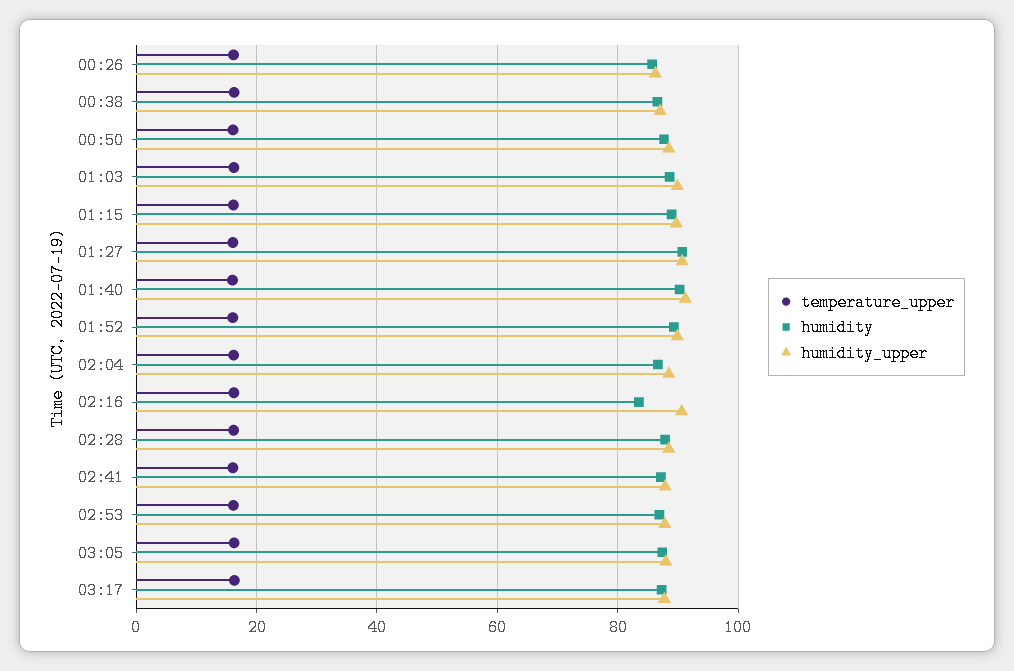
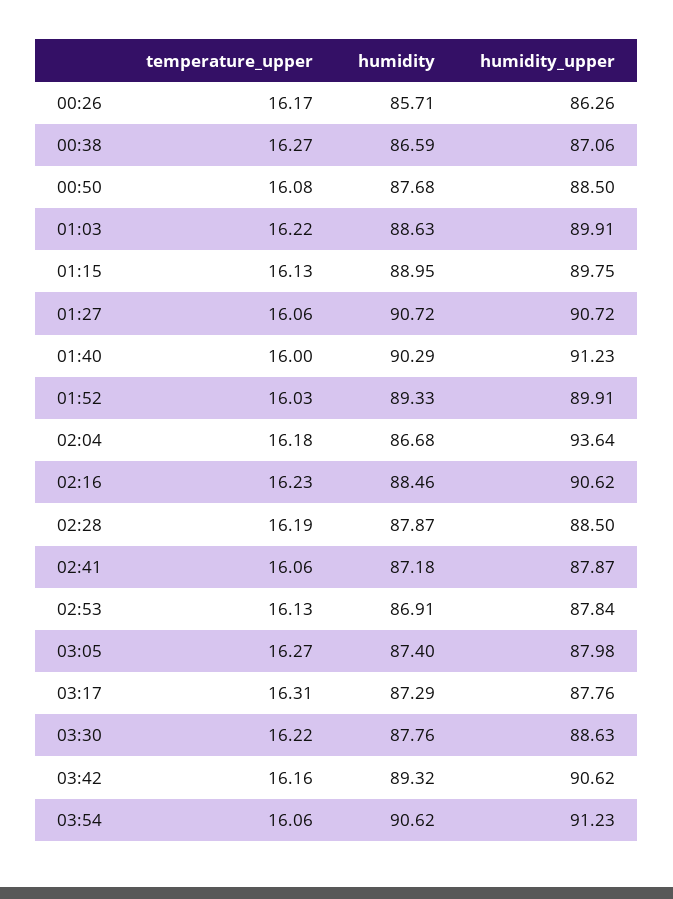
humidity_upper, 02:04: 88 -> 93.64
humidity, 02:16: 84 -> 88.46
temperature_upper, 03:30: none -> 16.22
humidity, 03:30: none -> 87.76
humidity_upper, 03:30: none -> 88.63
temperature_upper, 03:42: none -> 16.16
humidity, 03:42: none -> 89.32
humidity_upper, 03:42: none -> 90.62
temperature_upper, 03:54: none -> 16.06
humidity, 03:54: none -> 90.62
humidity_upper, 03:54: none -> 91.23

